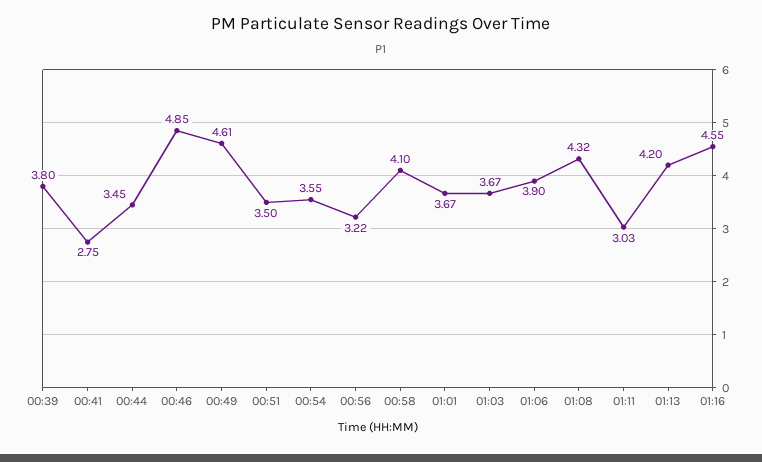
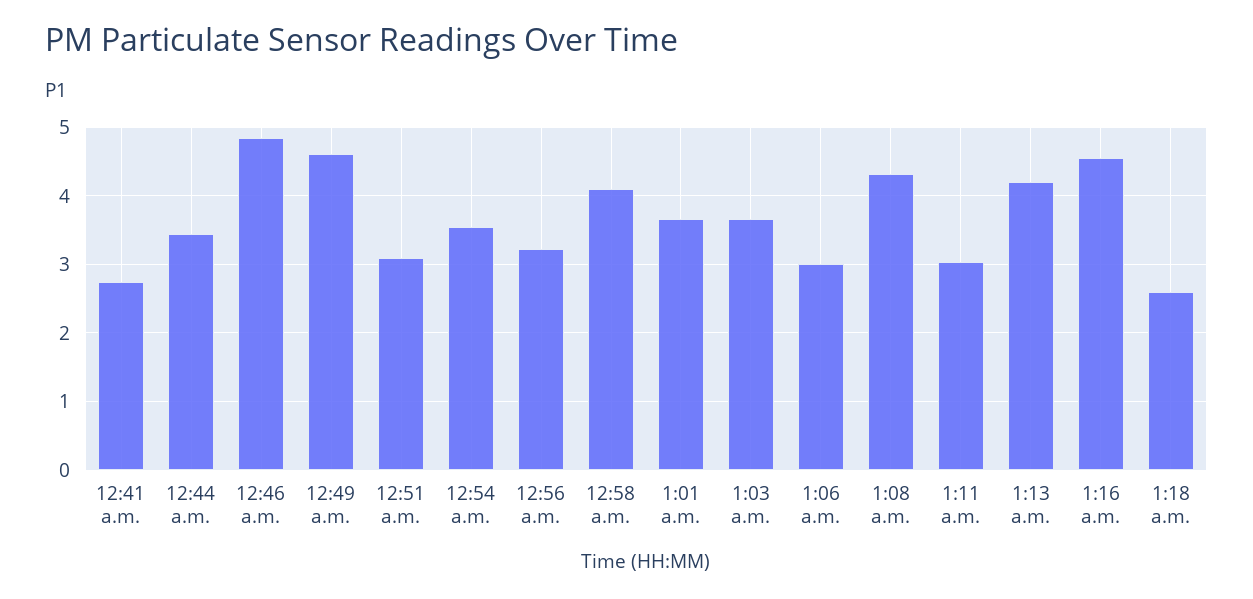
00:39: 3.8 -> none
00:51: 3.5 -> 3.1
01:06: 3.9 -> 3
1:18 a.m.: none -> 2.6

